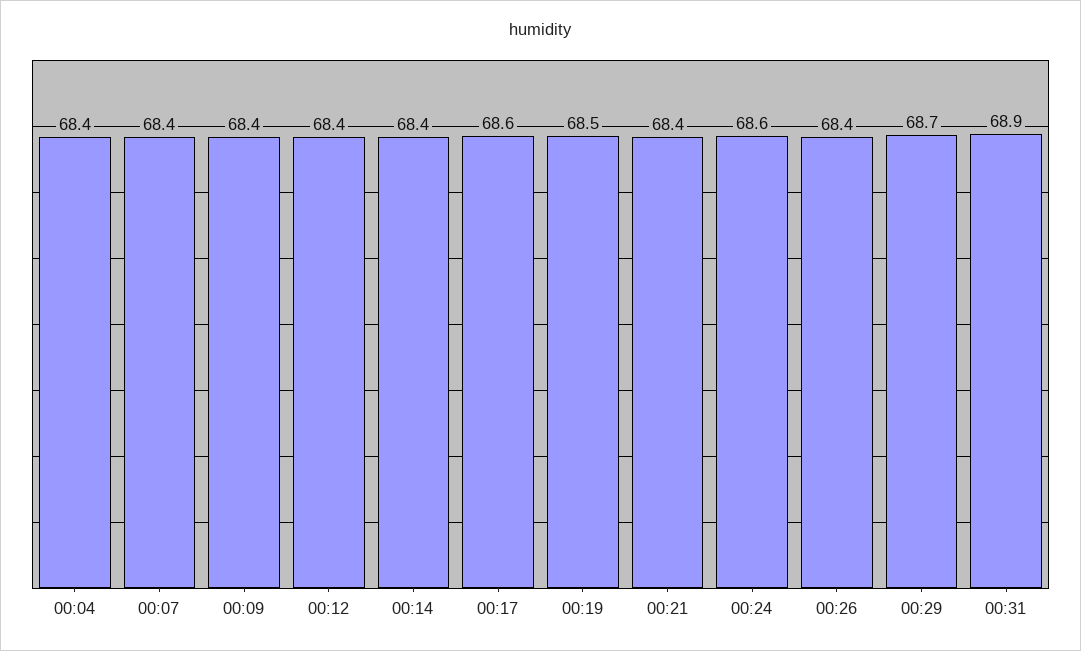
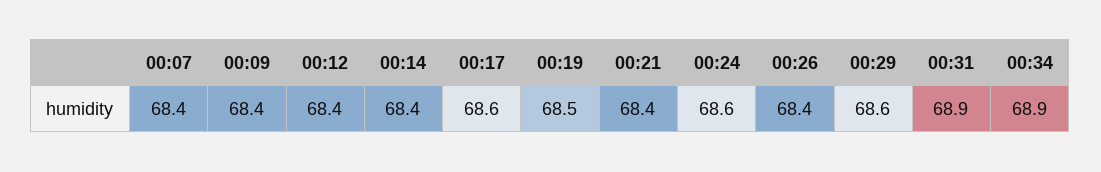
00:04: 68.4 -> none
00:29: 68.7 -> 68.6
00:34: none -> 68.9

